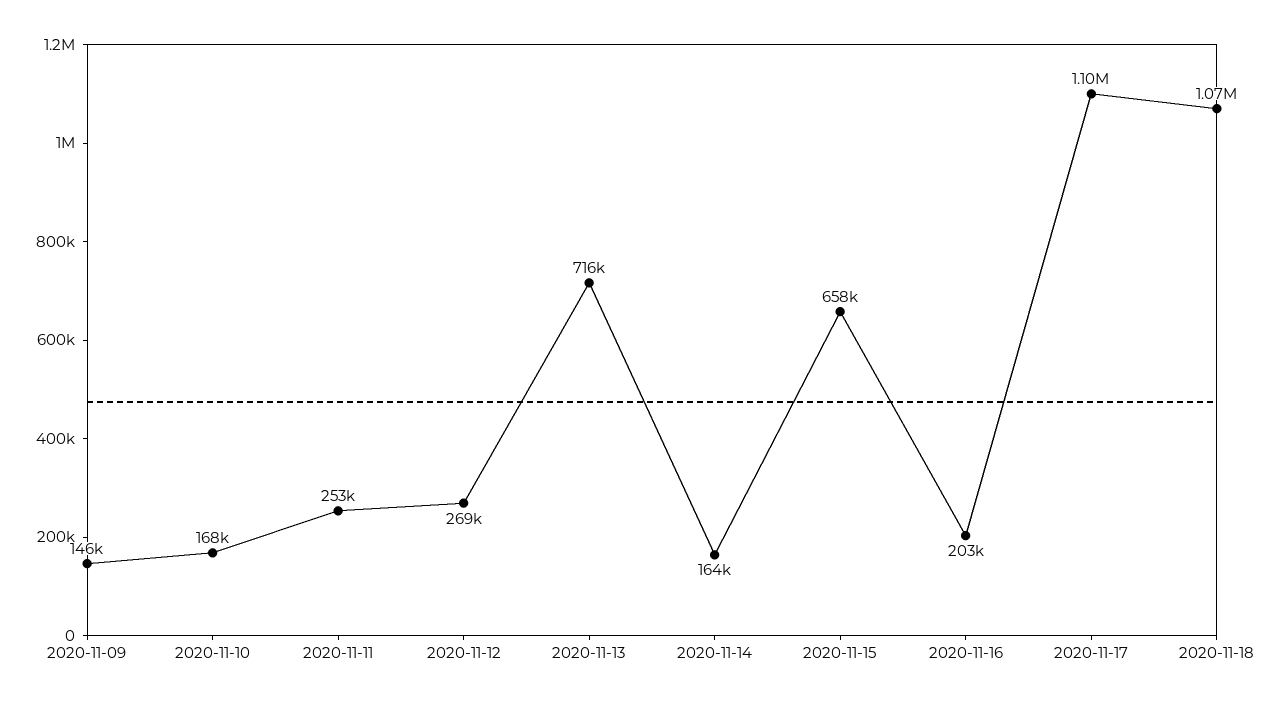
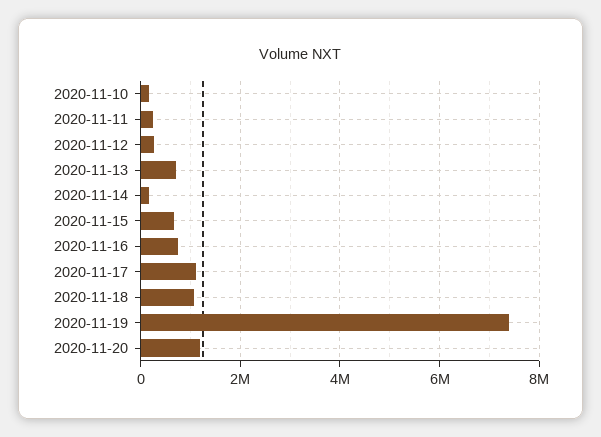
2020-11-09: 146000 -> none
2020-11-16: 203000 -> 800000
2020-11-19: none -> 7400000
2020-11-20: none -> 1200000

